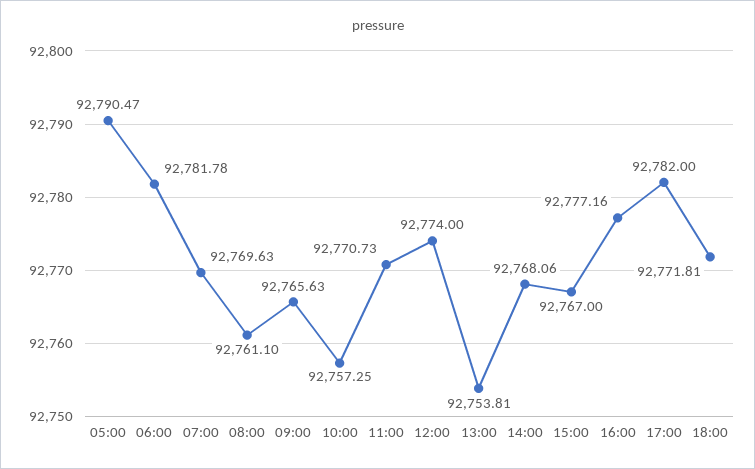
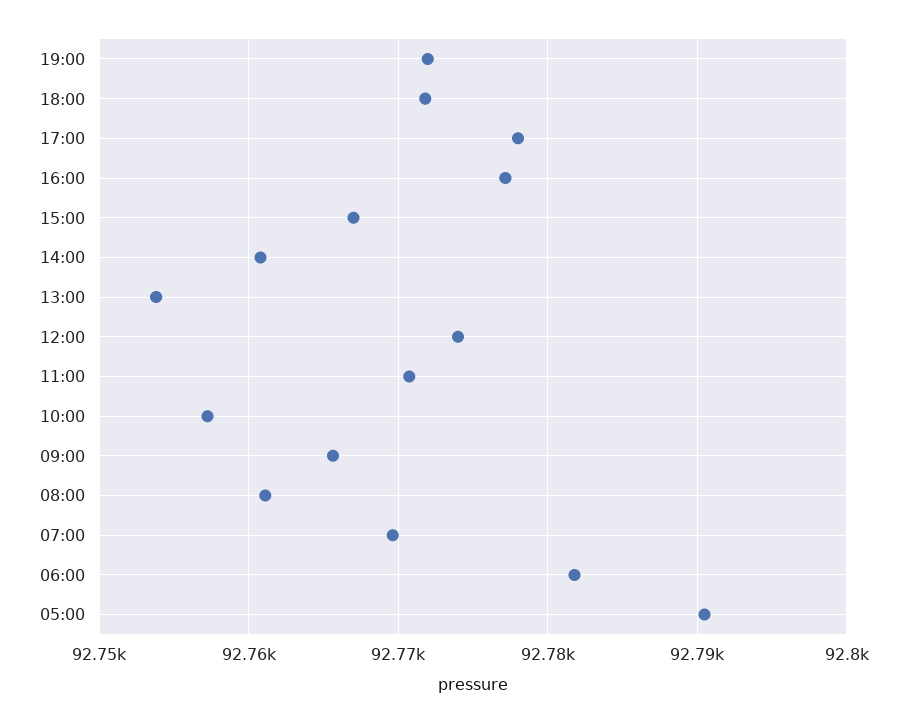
14:00: 92768.06 -> 92761
17:00: 92782 -> 92778
19:00: none -> 92772

